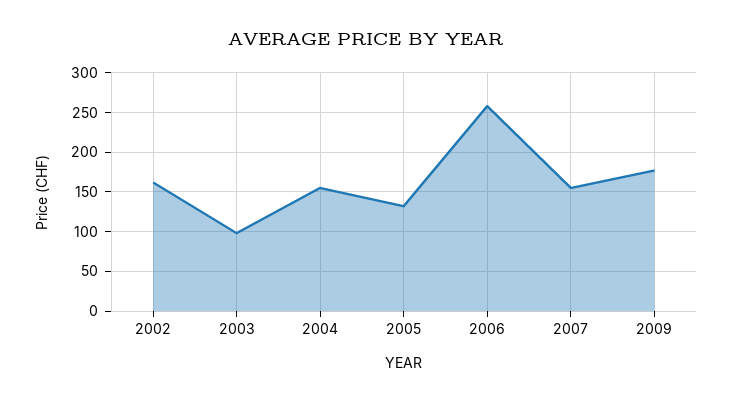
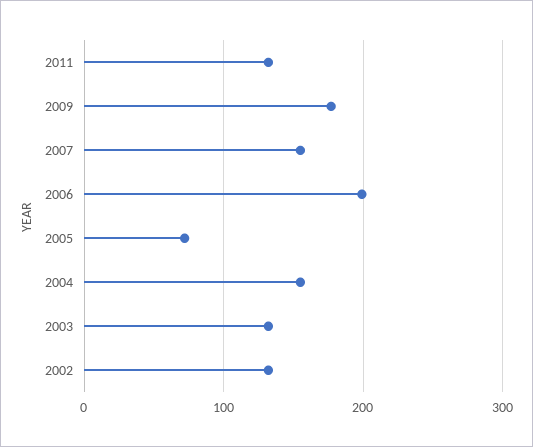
2002: 160 -> 130
2003: 100 -> 130
2005: 130 -> 70
2006: 260 -> 200
2011: none -> 130

